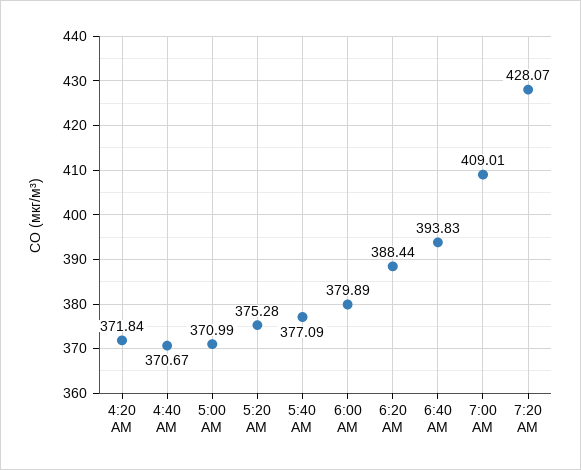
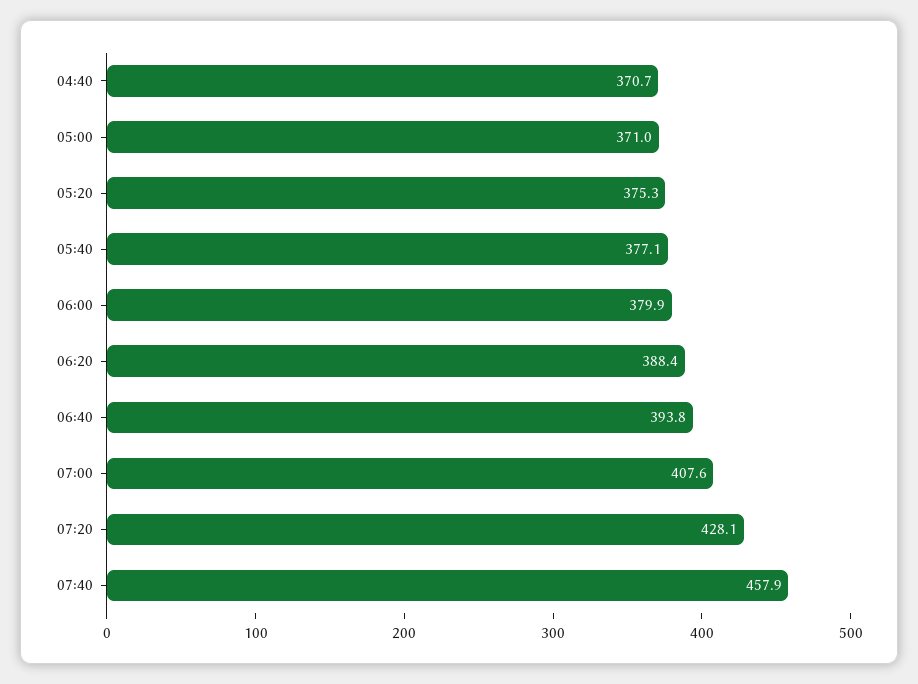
4:20 AM: 371.84 -> none
7:00 AM: 409.01 -> 407.6
07:40: none -> 457.9

